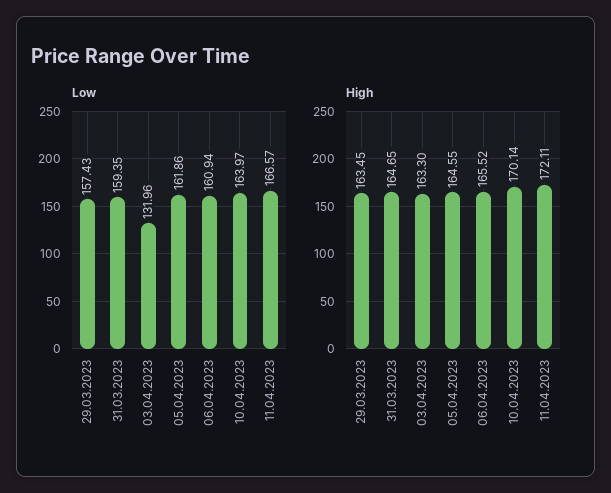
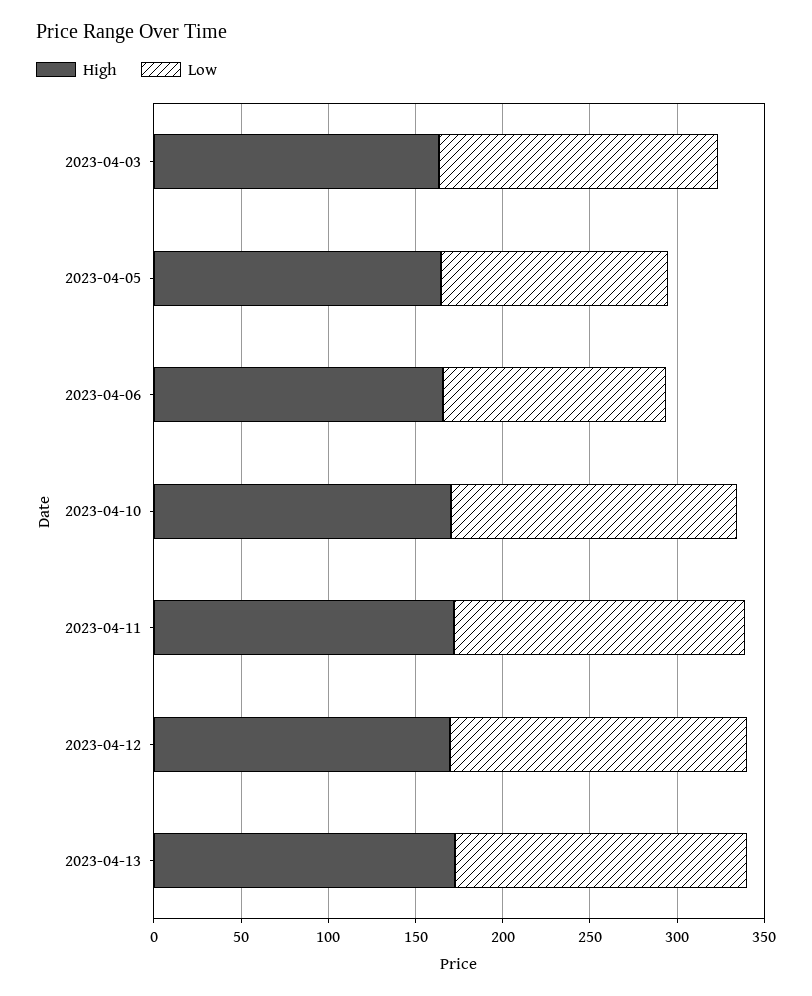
Low, 29.03.2023: 157.43 -> none
Low, 31.03.2023: 159.35 -> none
Low, 03.04.2023: 131.96 -> 160
Low, 05.04.2023: 161.86 -> 130
Low, 06.04.2023: 160.94 -> 130
High, 29.03.2023: 163.45 -> none
High, 31.03.2023: 164.65 -> none
High, 2023-04-12: none -> 170
Low, 2023-04-12: none -> 170
High, 2023-04-13: none -> 170
Low, 2023-04-13: none -> 170

